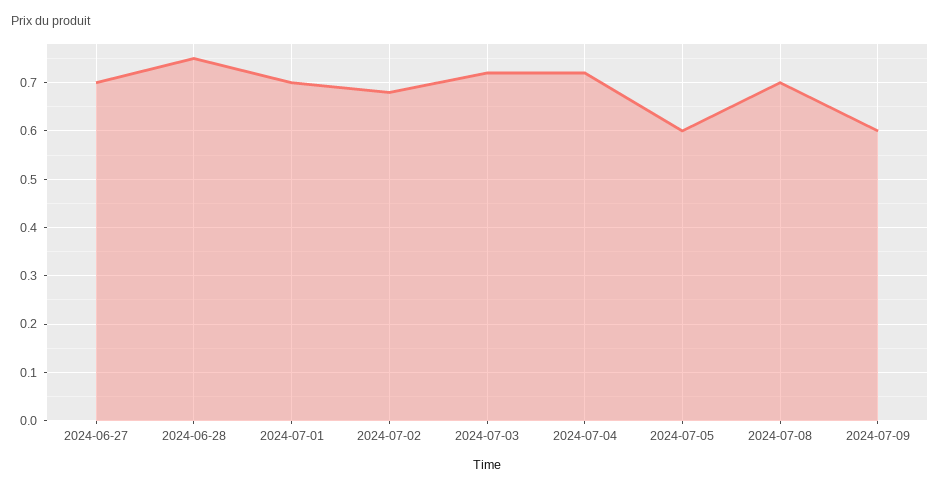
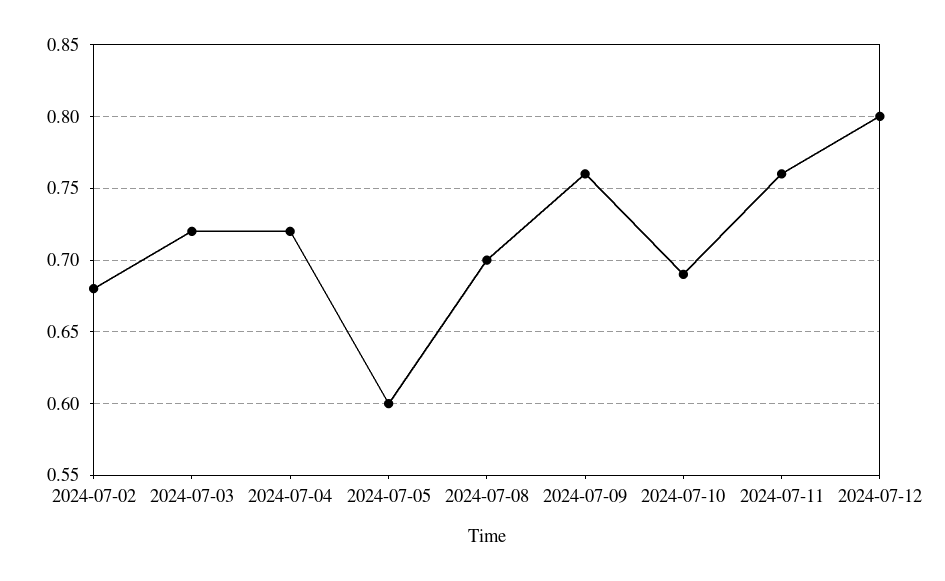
2024-06-27: 0.7 -> none
2024-06-28: 0.75 -> none
2024-07-01: 0.7 -> none
2024-07-09: 0.6 -> 0.76
2024-07-10: none -> 0.69
2024-07-11: none -> 0.76
2024-07-12: none -> 0.8

